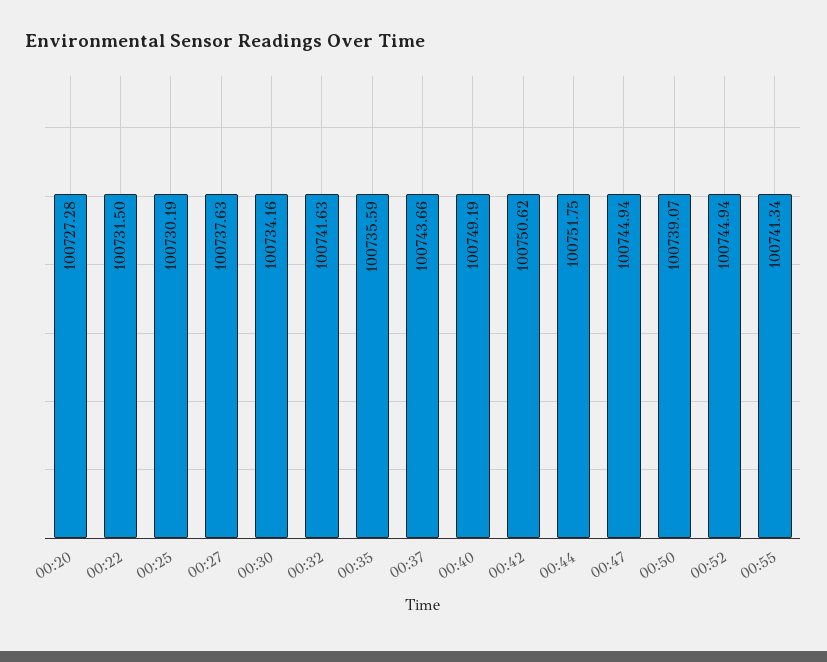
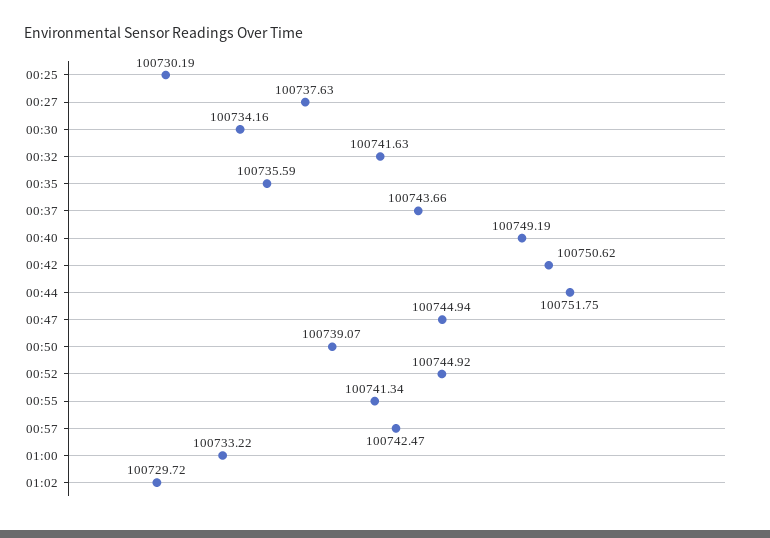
00:20: 100727.28 -> none
00:22: 100731.5 -> none
00:52: 100744.94 -> 100744.92
00:57: none -> 100742.47
01:00: none -> 100733.22
01:02: none -> 100729.72

